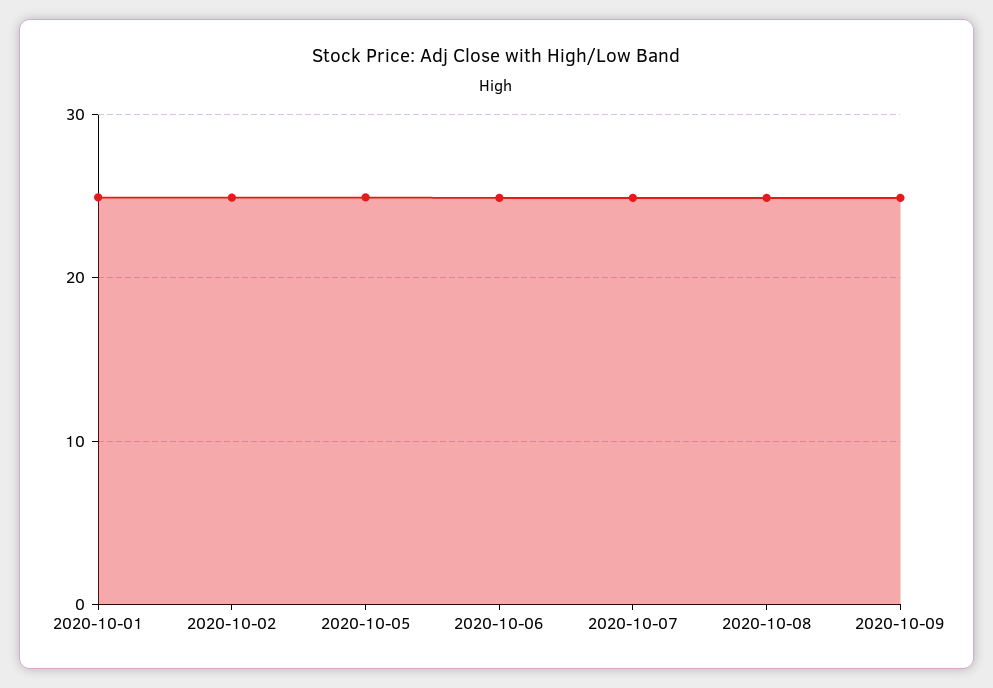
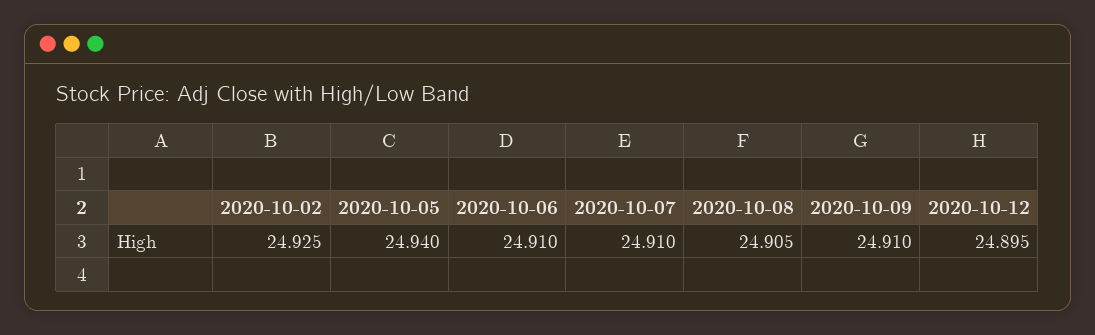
2020-10-01: 25 -> none
2020-10-12: none -> 24.895

